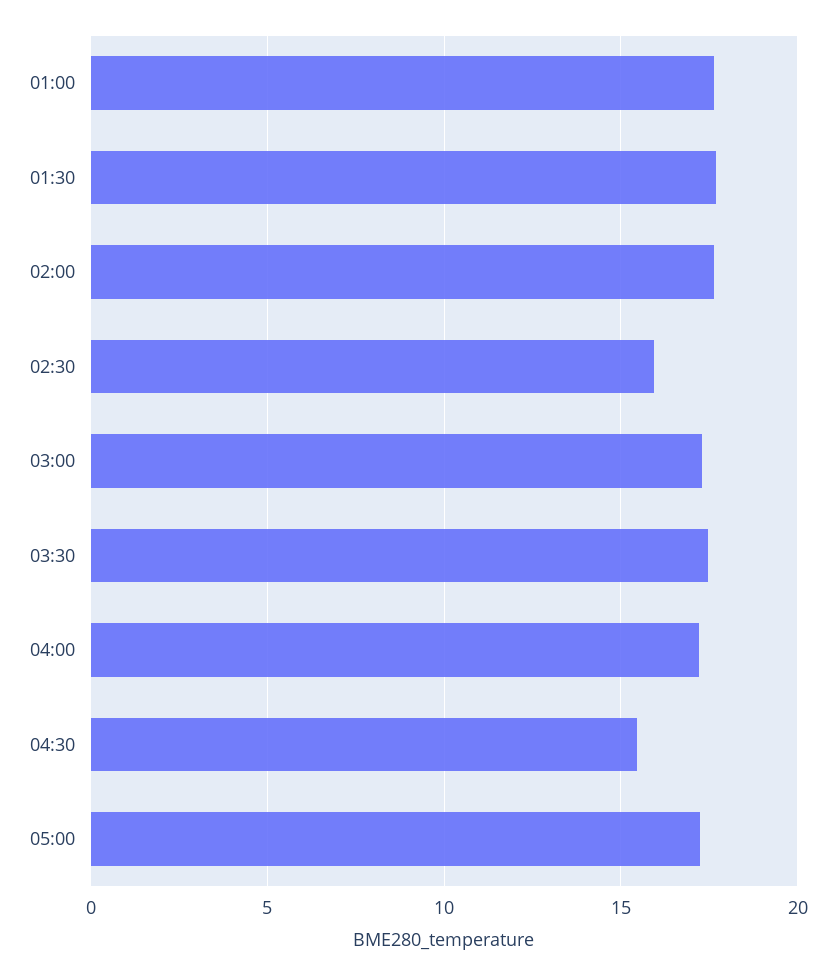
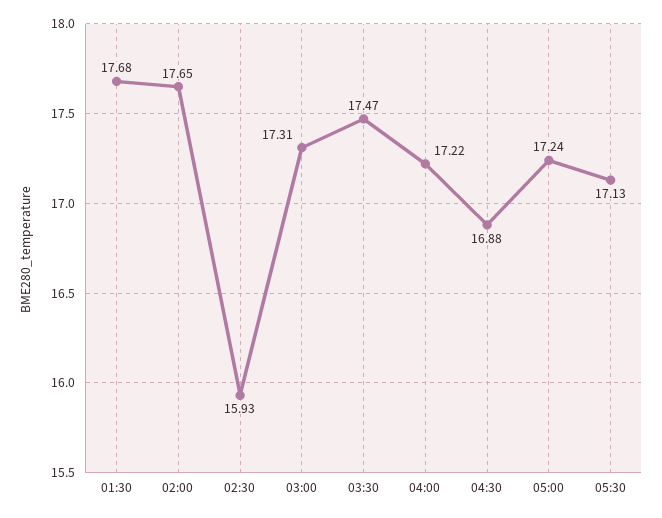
01:00: 17.5 -> none
04:30: 15.5 -> 16.88
05:30: none -> 17.13

